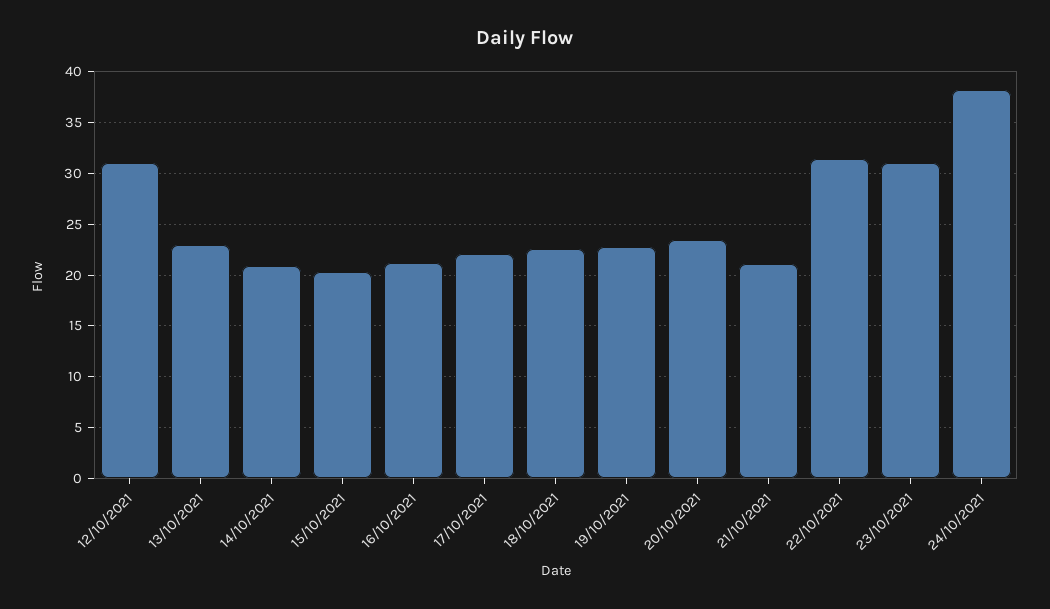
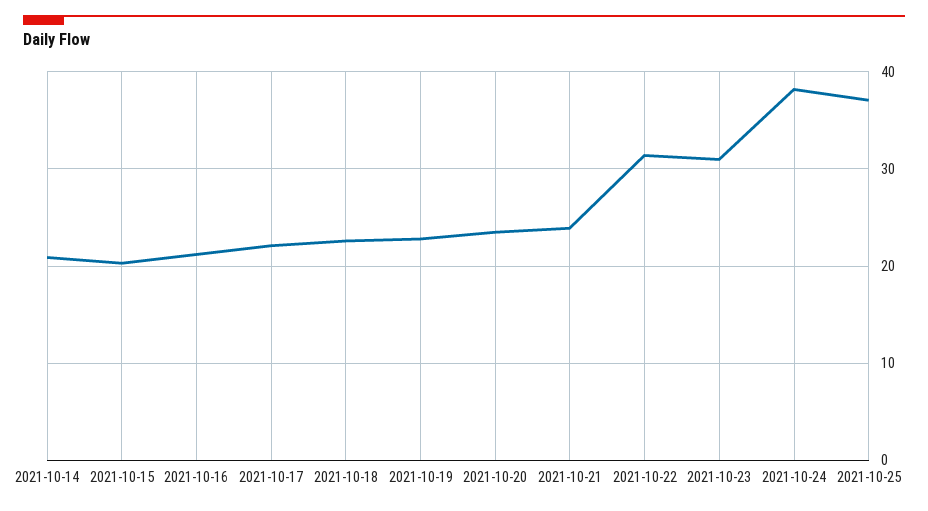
12/10/2021: 31 -> none
13/10/2021: 23 -> none
21/10/2021: 21 -> 24
2021-10-25: none -> 37

